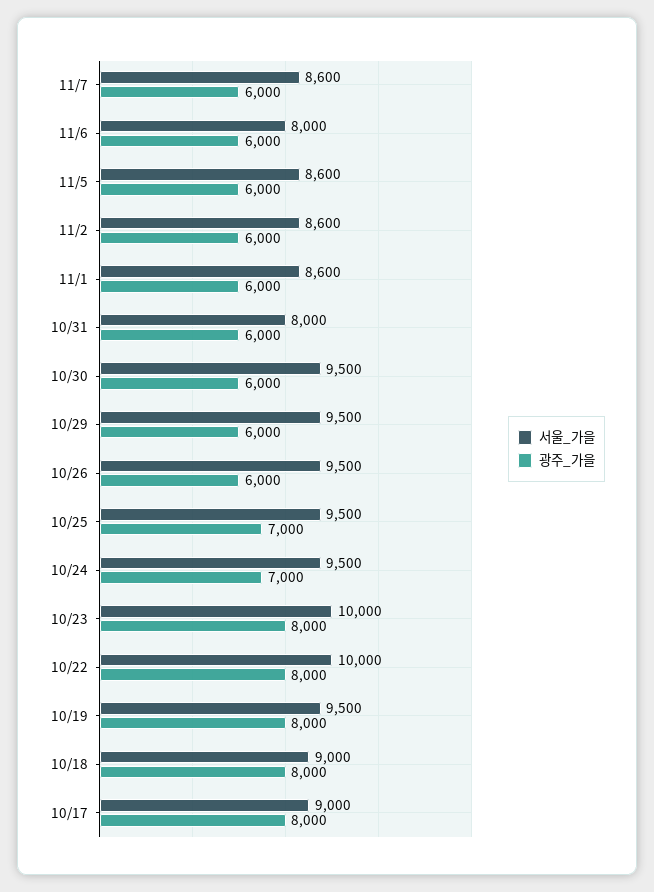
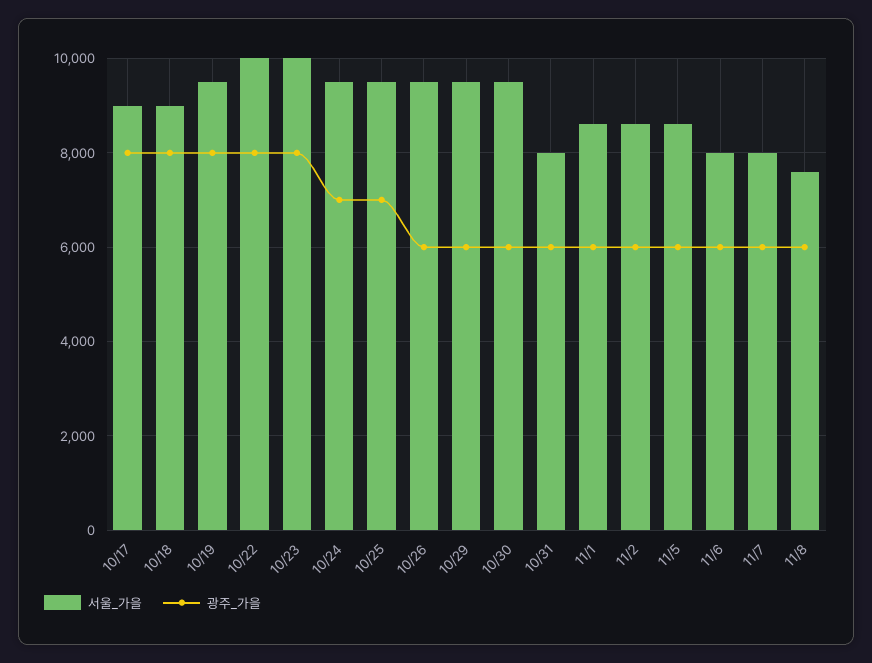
서울_가을, 11/7: 8600 -> 8000
서울_가을, 11/8: none -> 7600
광주_가을, 11/8: none -> 6000

